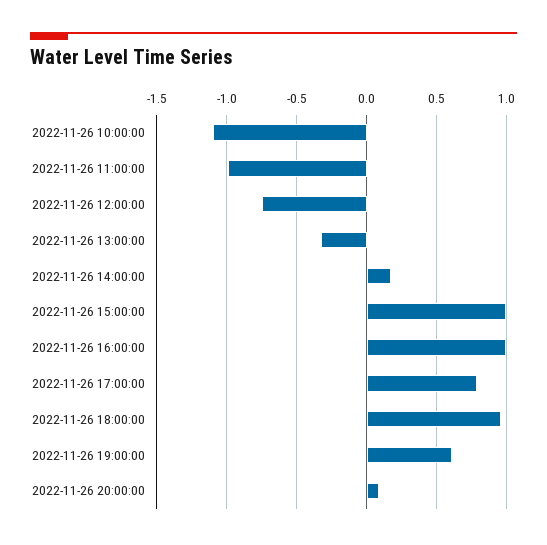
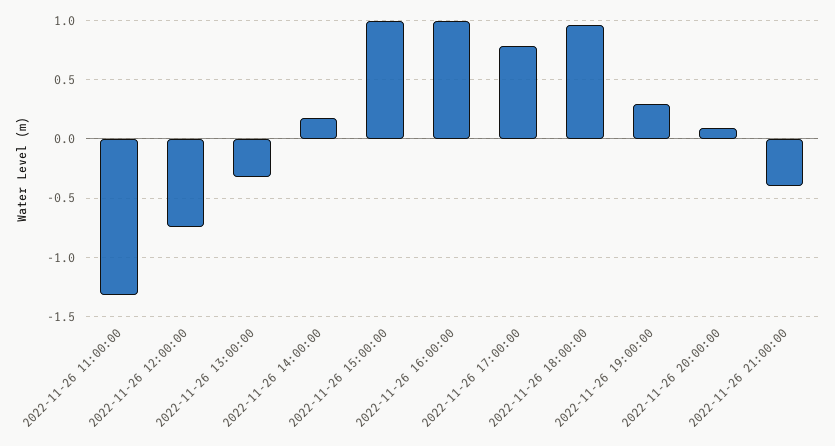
2022-11-26 10:00:00: -1.1 -> none
2022-11-26 11:00:00: -1 -> -1.3
2022-11-26 19:00:00: 0.6 -> 0.3
2022-11-26 21:00:00: none -> -0.4

